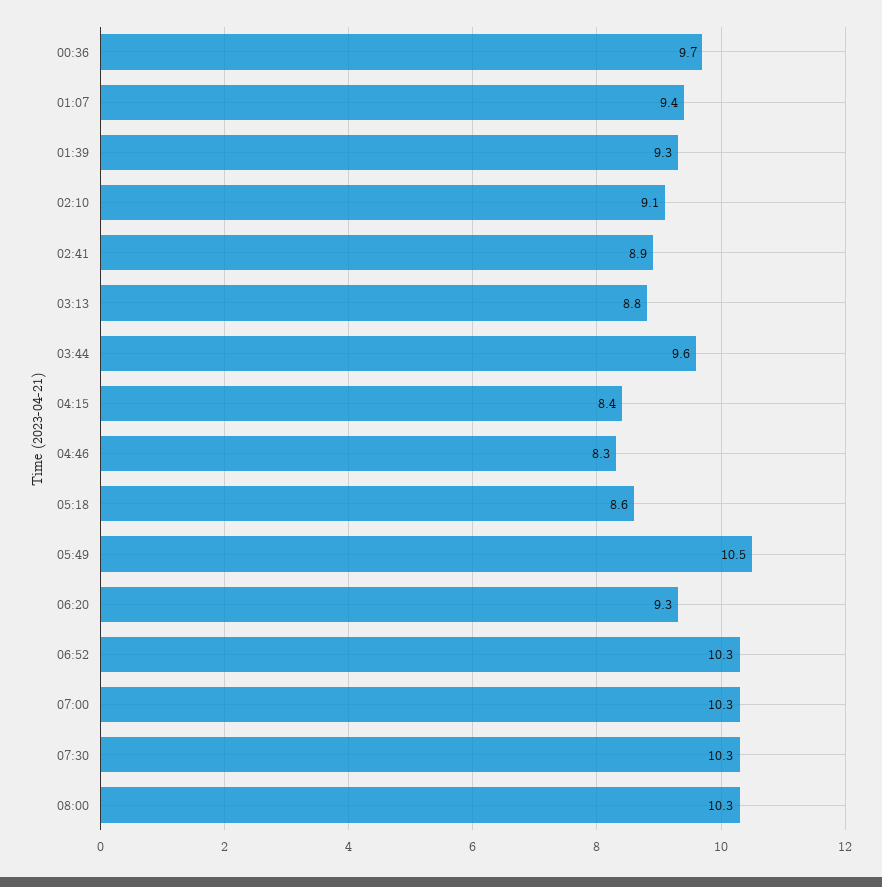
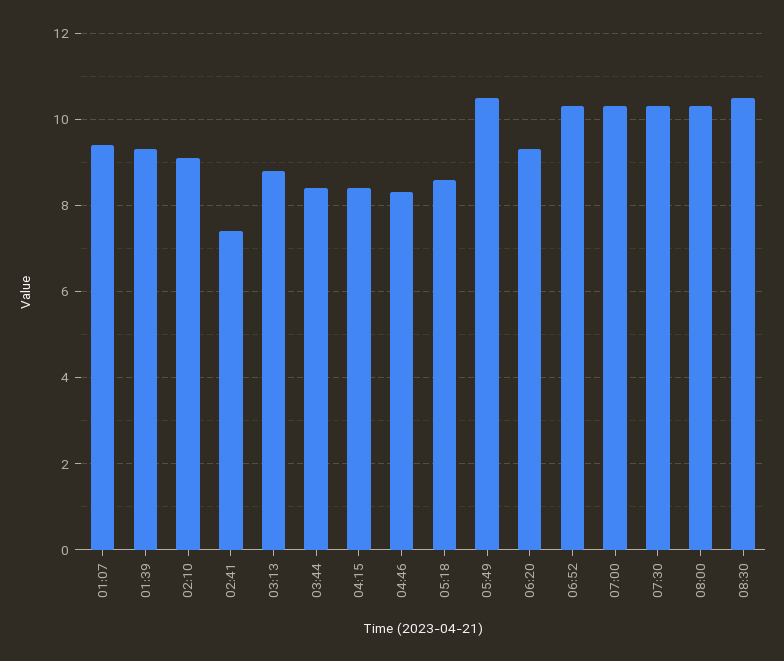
00:36: 9.7 -> none
02:41: 8.9 -> 7.5
03:44: 9.6 -> 8.5
08:30: none -> 10.5

